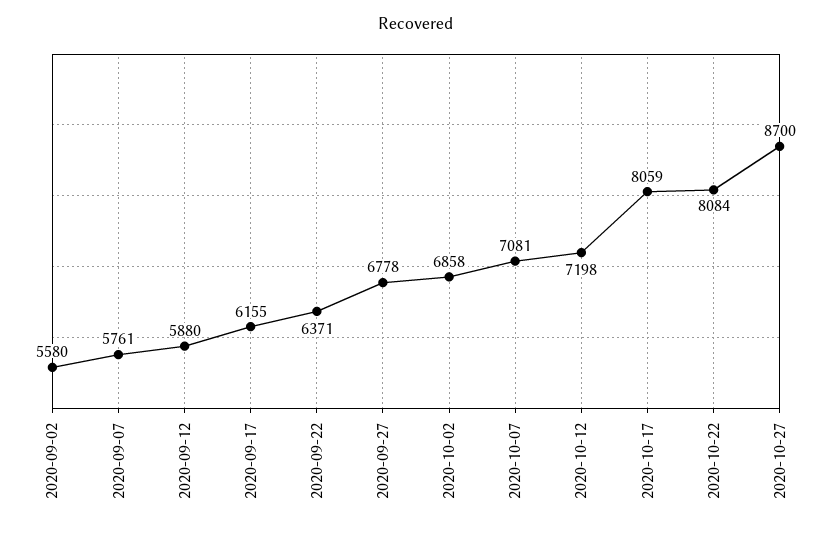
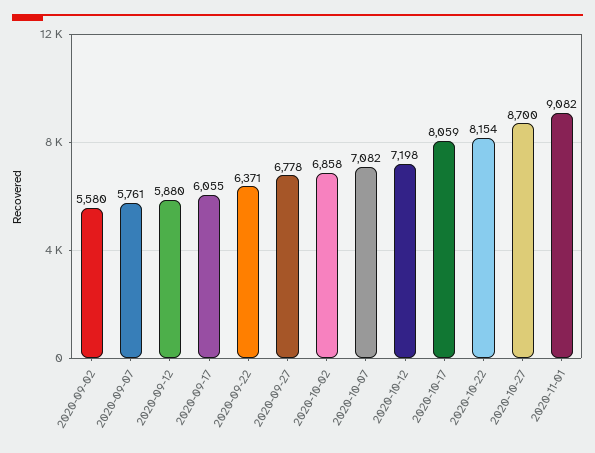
2020-09-17: 6155 -> 6055
2020-10-07: 7081 -> 7082
2020-10-22: 8084 -> 8154
2020-11-01: none -> 9082

